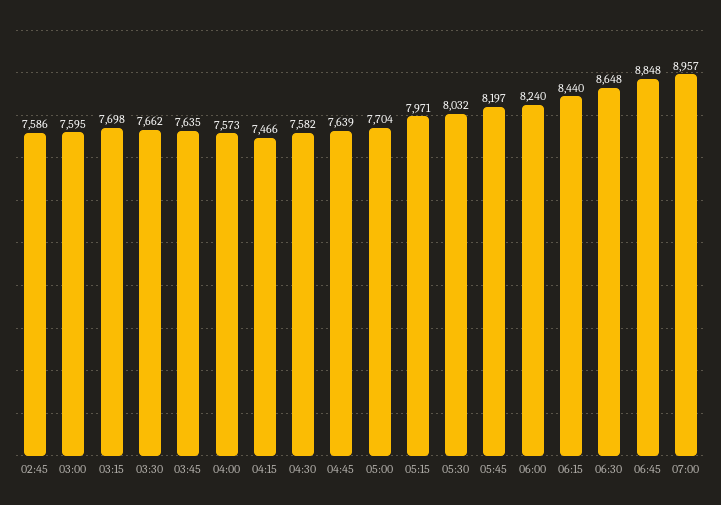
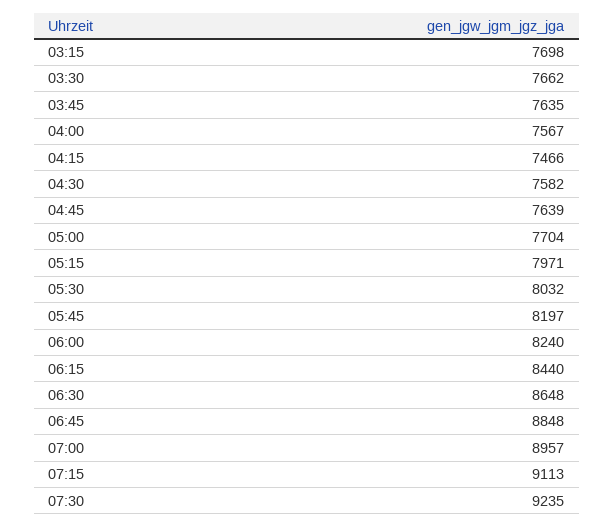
02:45: 7586 -> none
03:00: 7595 -> none
04:00: 7573 -> 7567
07:15: none -> 9113
07:30: none -> 9235

